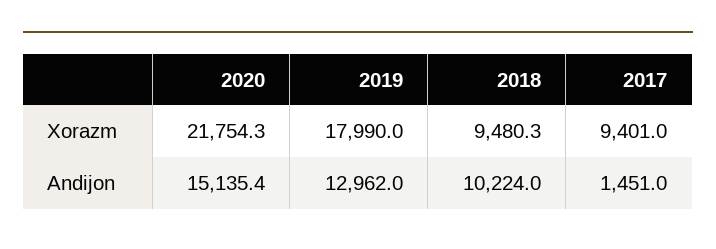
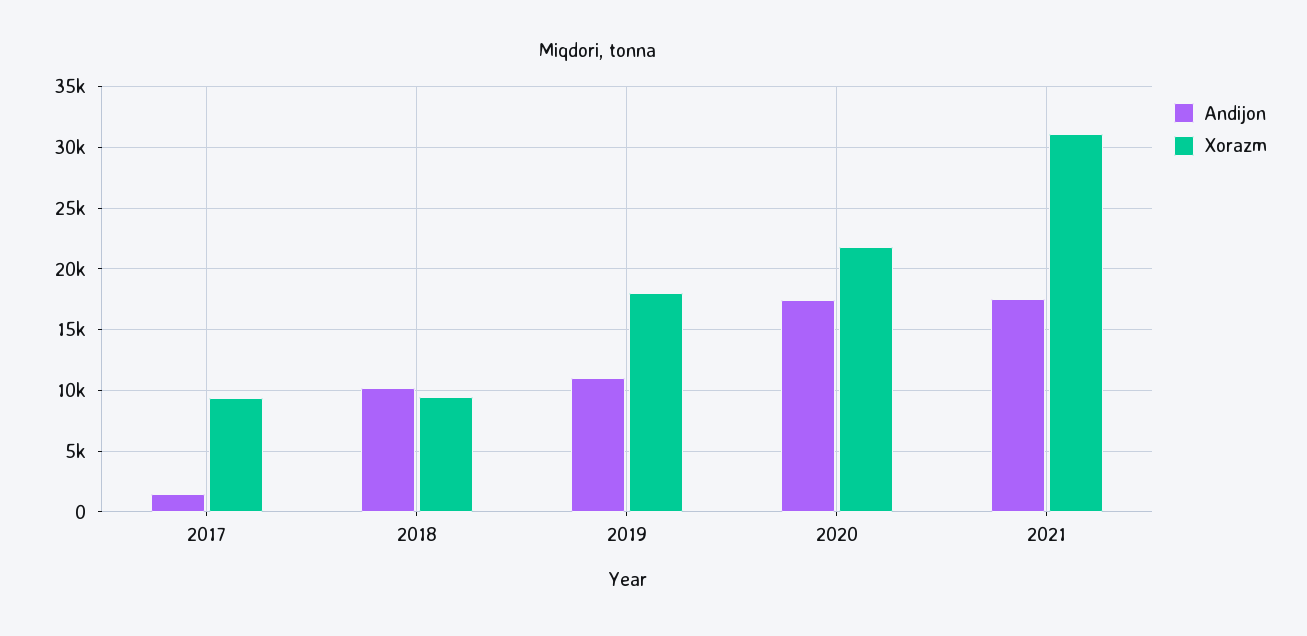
Andijon, 2020: 15135.4 -> 17500
Andijon, 2019: 12962 -> 11000
Andijon, 2021: none -> 17500
Xorazm, 2021: none -> 31000

